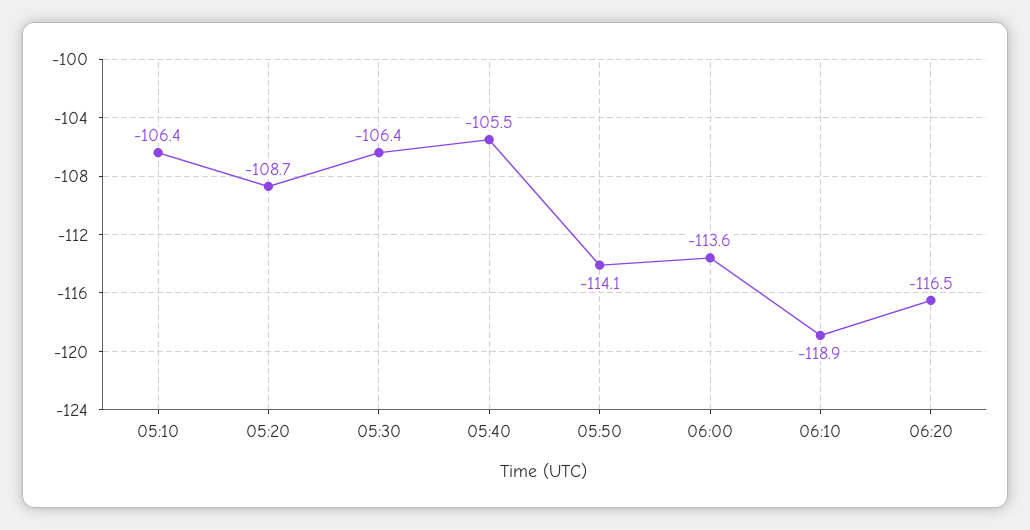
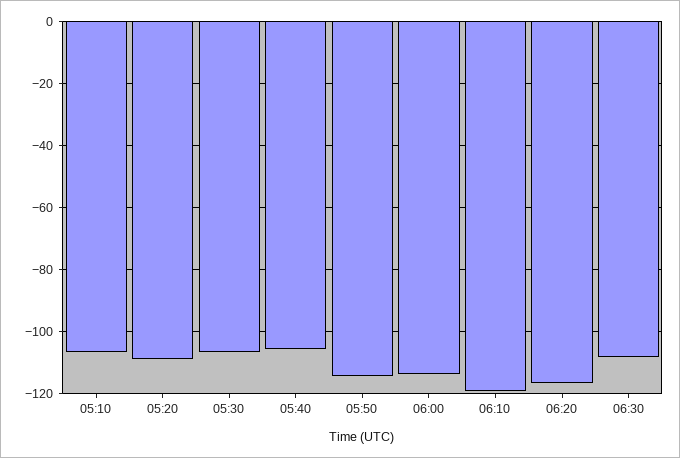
06:30: none -> -108

